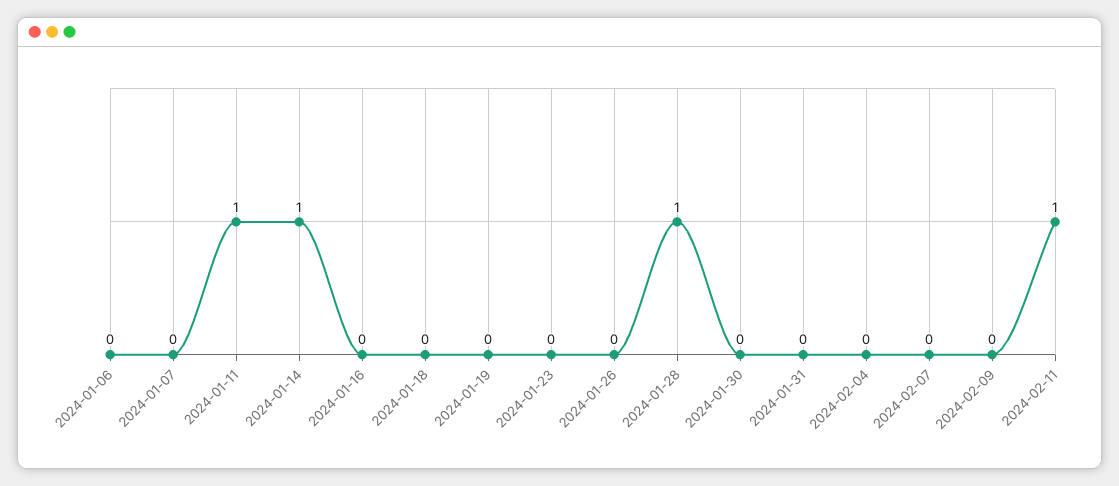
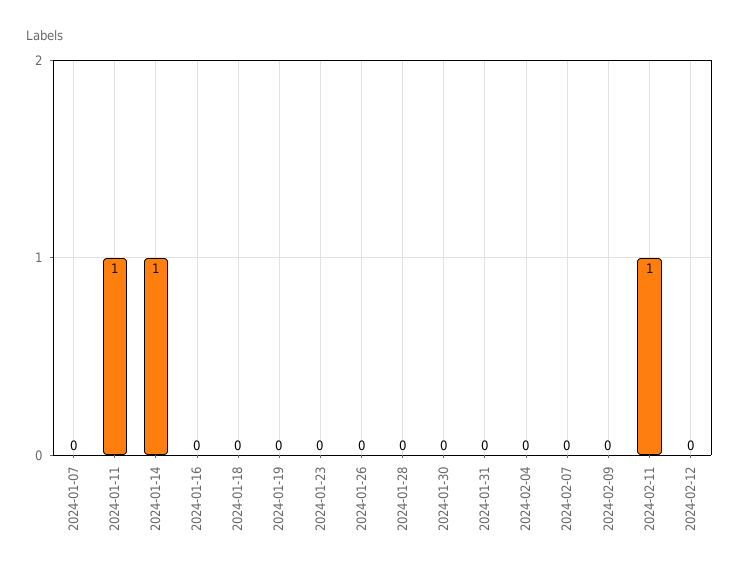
2024-01-06: 0 -> none
2024-01-28: 1 -> 0
2024-02-12: none -> 0

